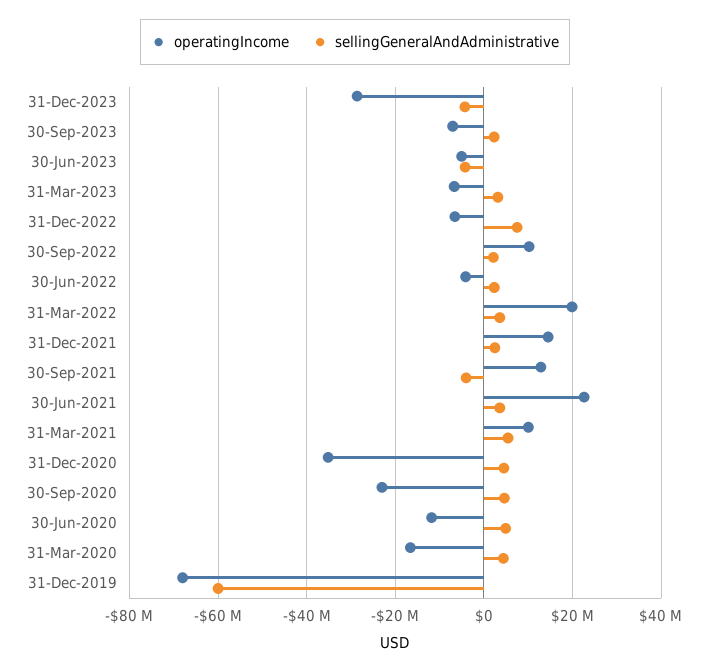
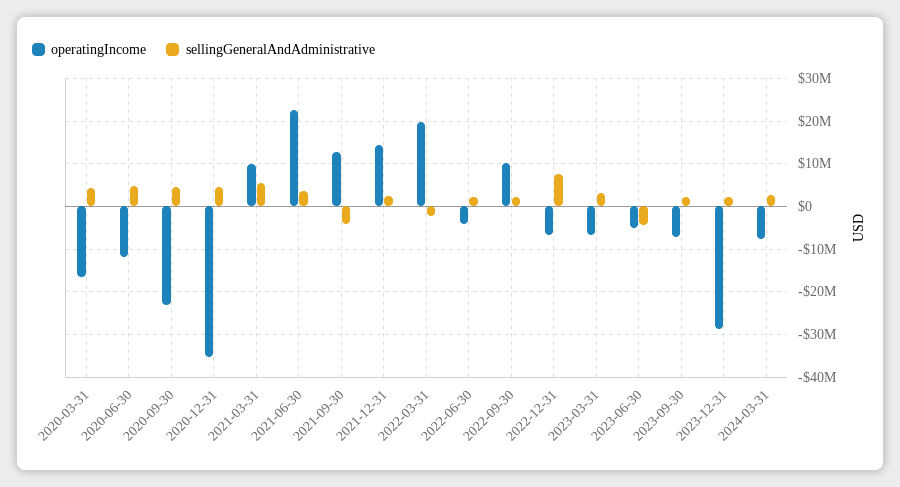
sellingGeneralAndAdministrative, 31-Dec-2023: -4000000 -> 2000000
sellingGeneralAndAdministrative, 31-Mar-2022: 4000000 -> -2000000
operatingIncome, 31-Dec-2019: -68000000 -> none
sellingGeneralAndAdministrative, 31-Dec-2019: -60000000 -> none
operatingIncome, 2024-03-31: none -> -8000000
sellingGeneralAndAdministrative, 2024-03-31: none -> 2000000

